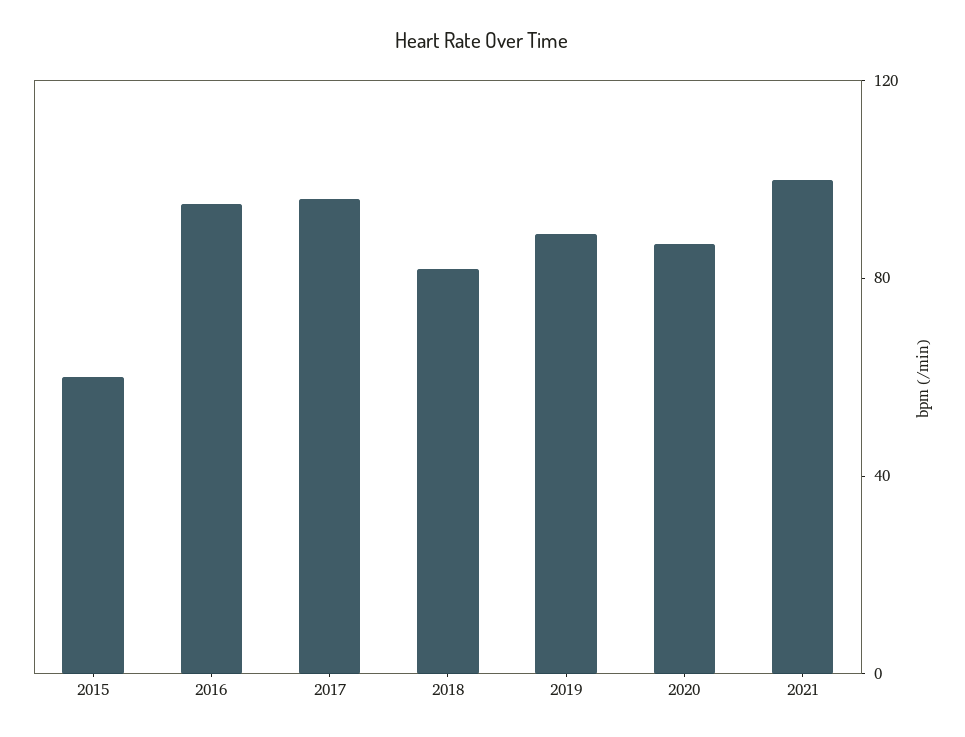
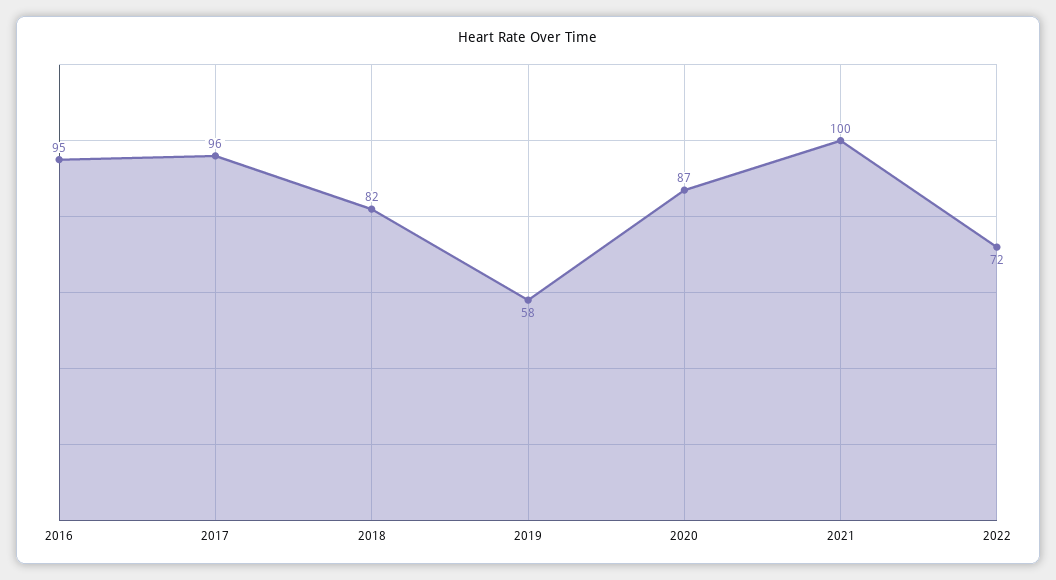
2015: 60 -> none
2019: 90 -> 58
2022: none -> 72

